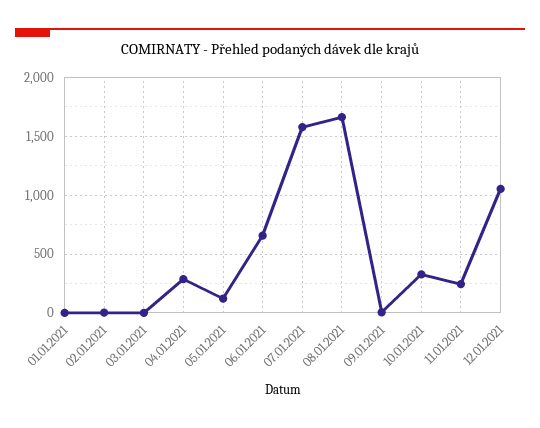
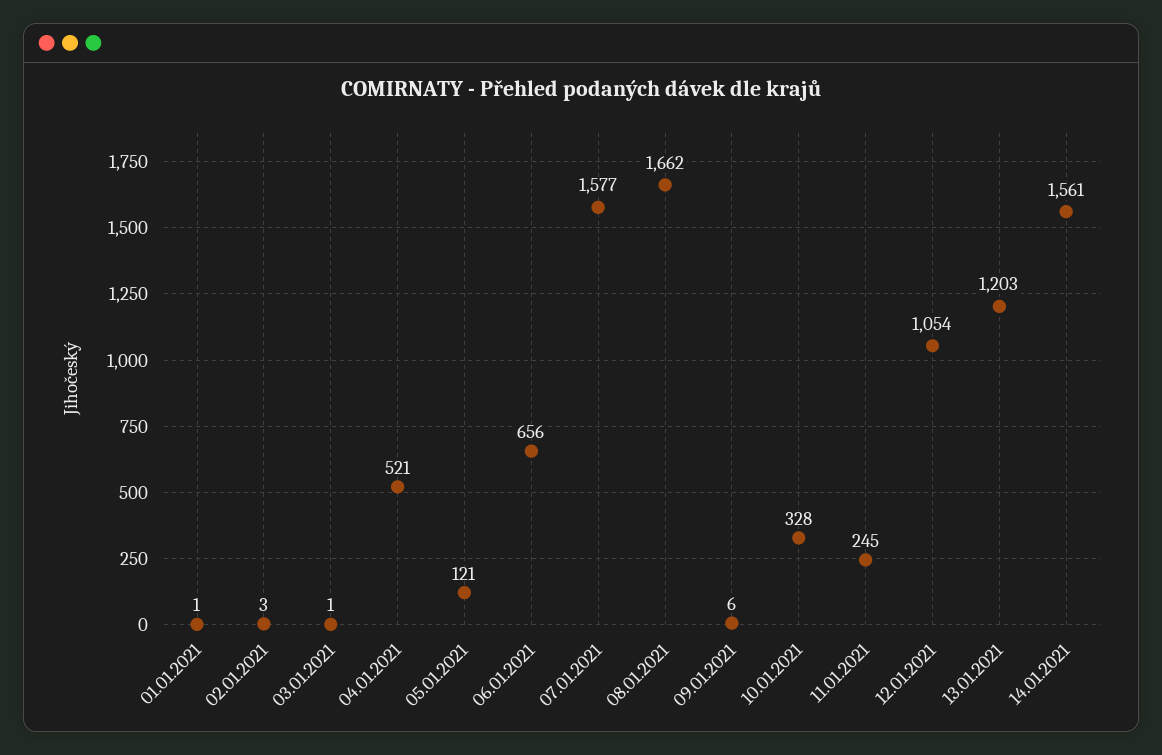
04.01.2021: 300 -> 521
13.01.2021: none -> 1203
14.01.2021: none -> 1561

